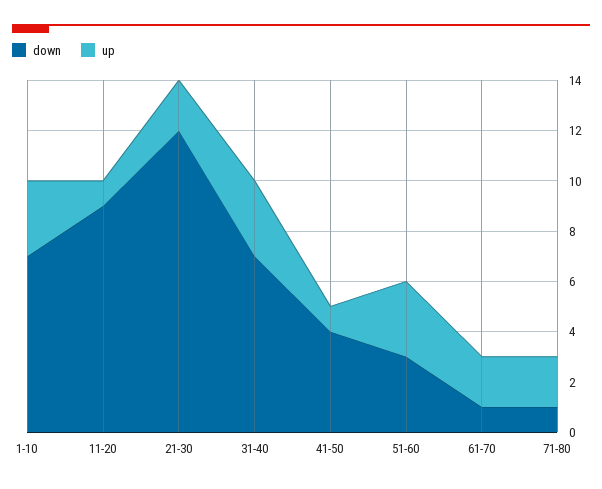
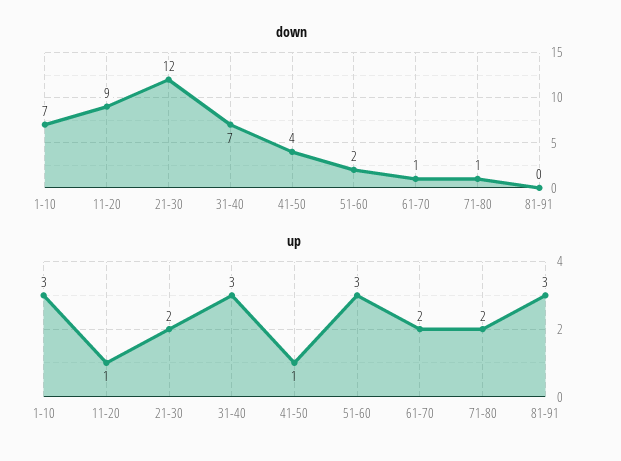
down, 51-60: 3 -> 2
down, 81-91: none -> 0
up, 81-91: none -> 3

